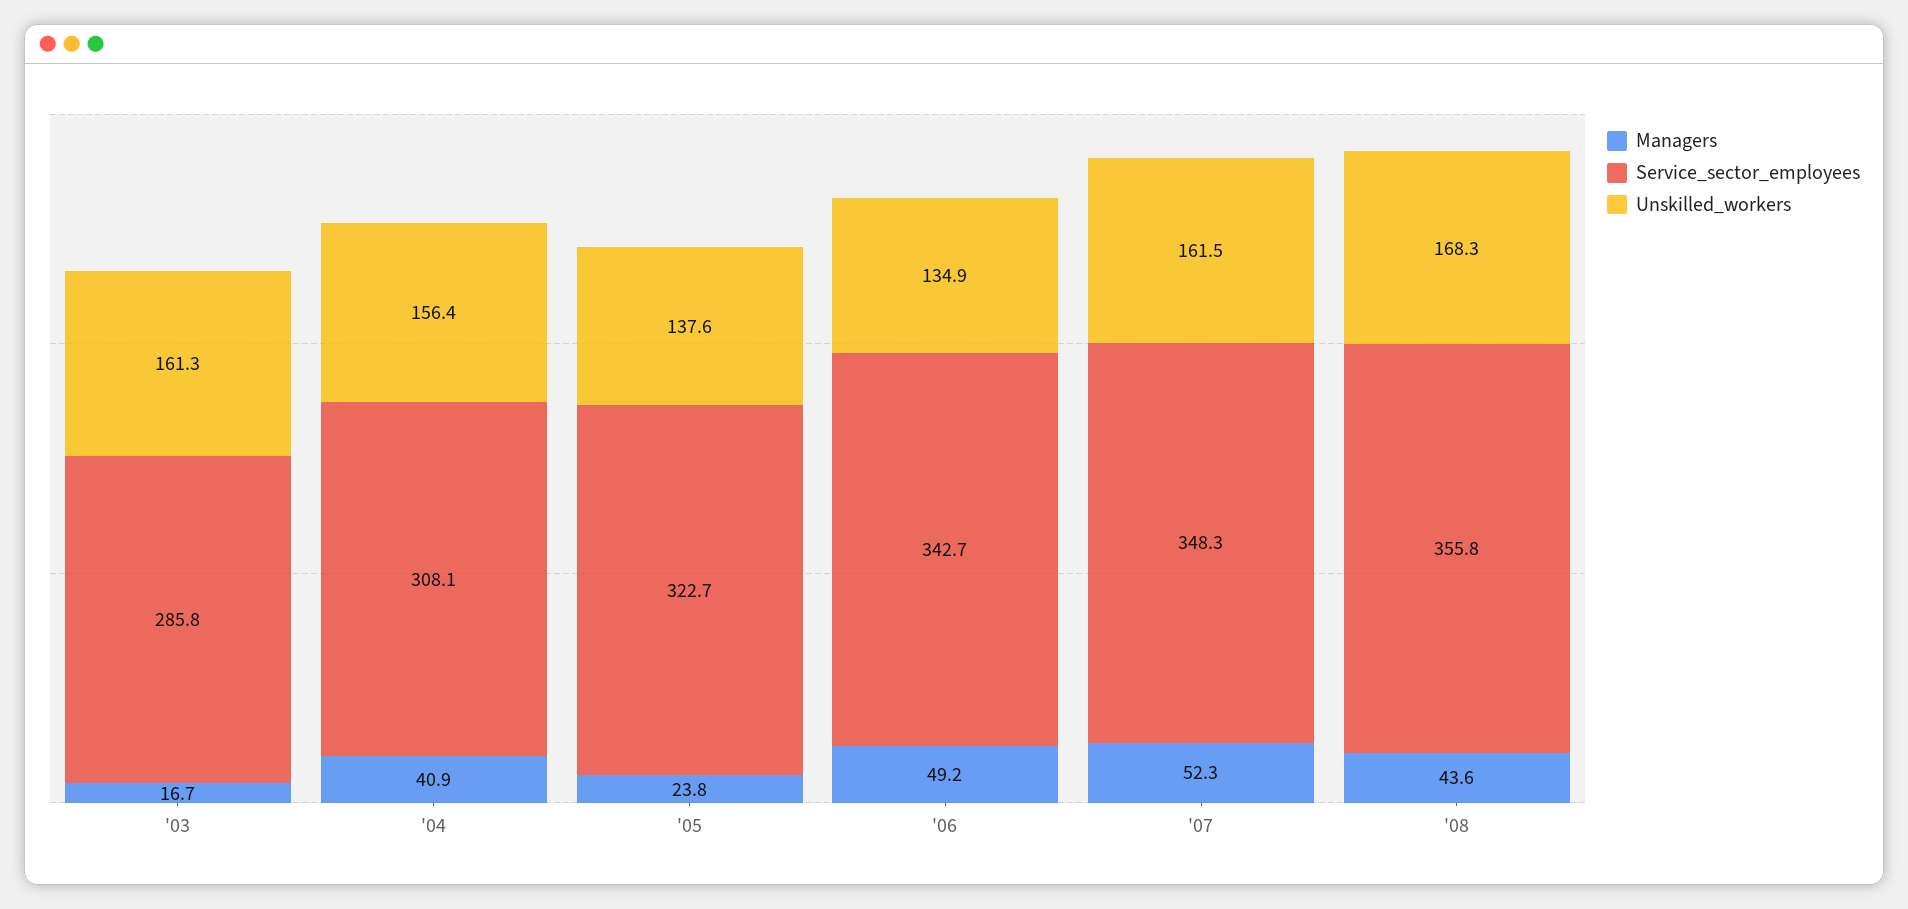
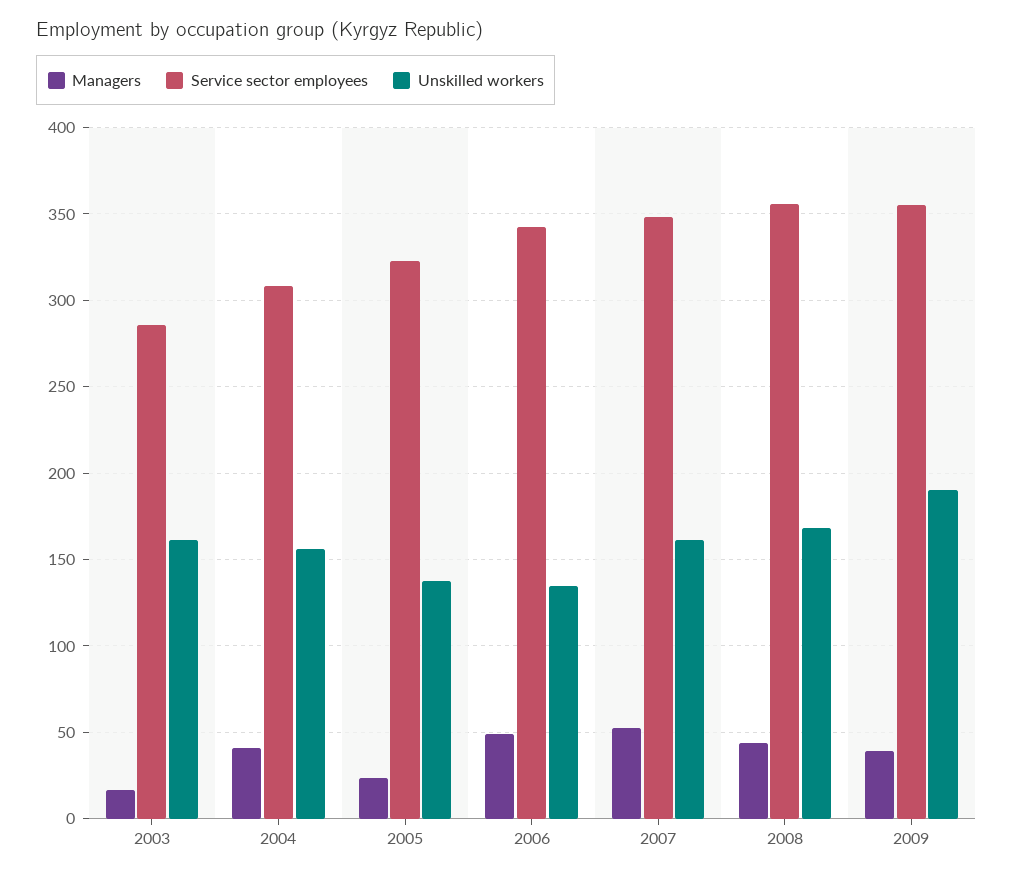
Managers, 2009: none -> 40
Service_sector_employees, 2009: none -> 355
Unskilled_workers, 2009: none -> 190

